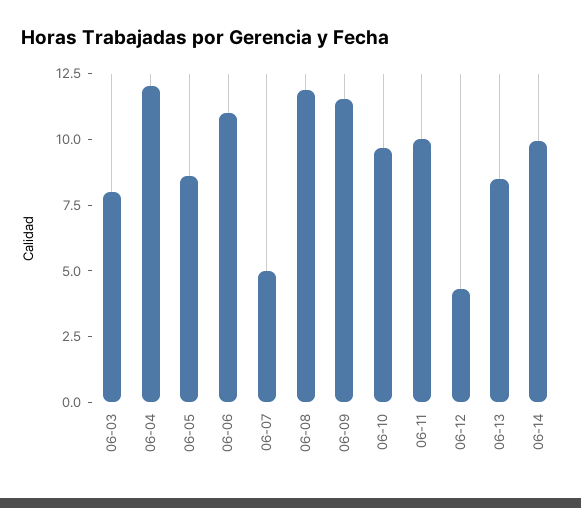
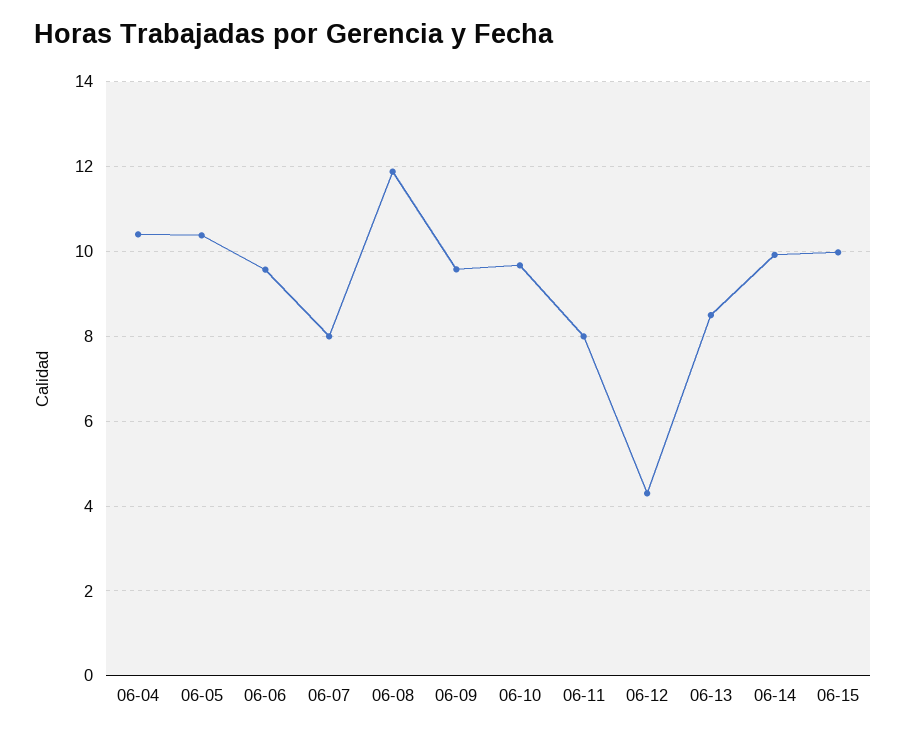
06-03: 8 -> none
06-04: 12 -> 10.4
06-05: 8.5 -> 10.4
06-06: 11 -> 9.6
06-07: 5 -> 8
06-09: 11.5 -> 9.6
06-11: 10 -> 8
06-15: none -> 10

